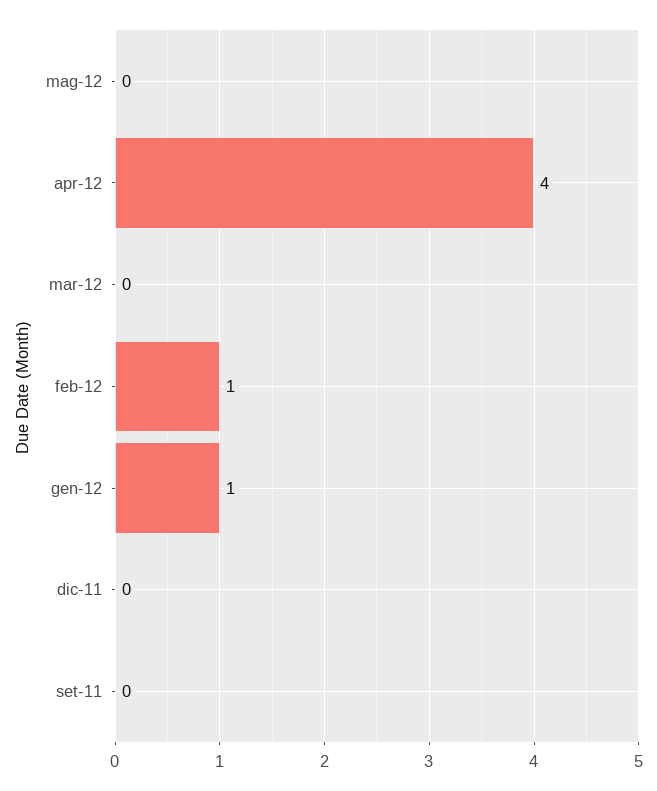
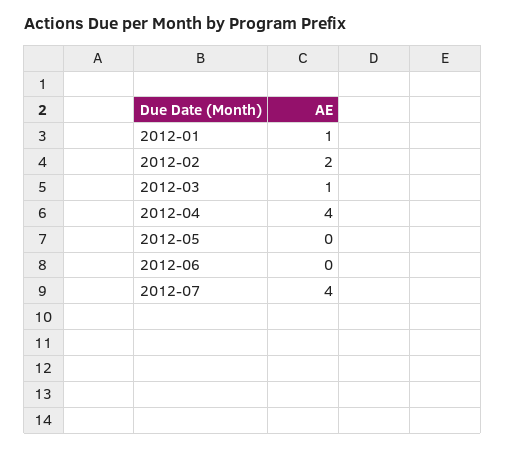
mar-12: 0 -> 1
feb-12: 1 -> 2
dic-11: 0 -> none
set-11: 0 -> none
2012-06: none -> 0
2012-07: none -> 4

